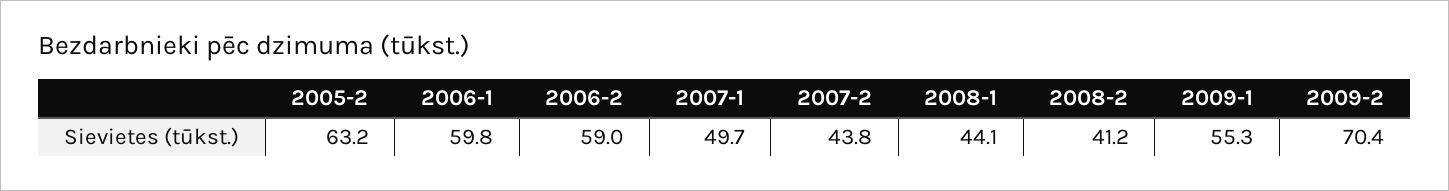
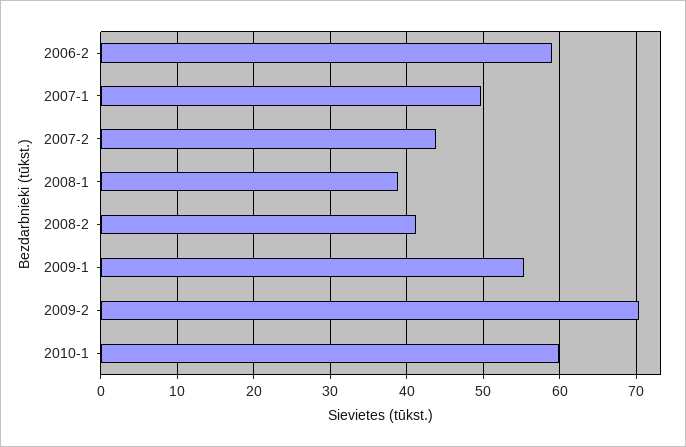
2005-2: 63.2 -> none
2006-1: 59.8 -> none
2008-1: 44.1 -> 39
2010-1: none -> 60

